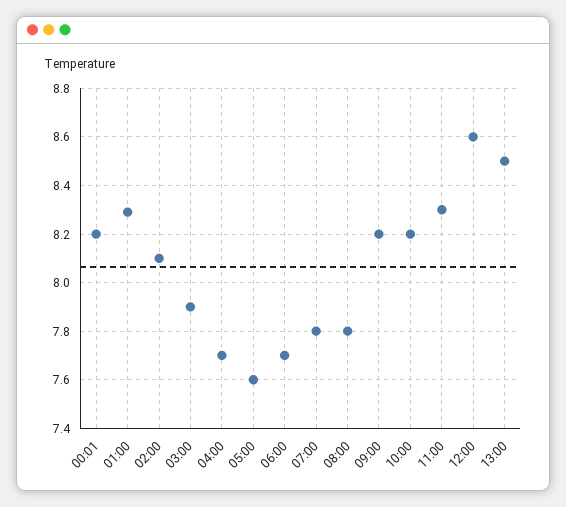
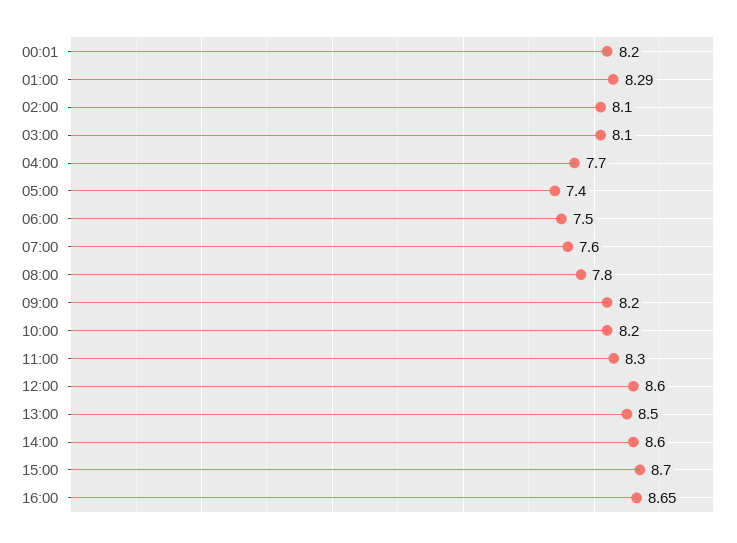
03:00: 7.9 -> 8.1
05:00: 7.6 -> 7.4
06:00: 7.7 -> 7.5
07:00: 7.8 -> 7.6
14:00: none -> 8.6
15:00: none -> 8.7
16:00: none -> 8.65

